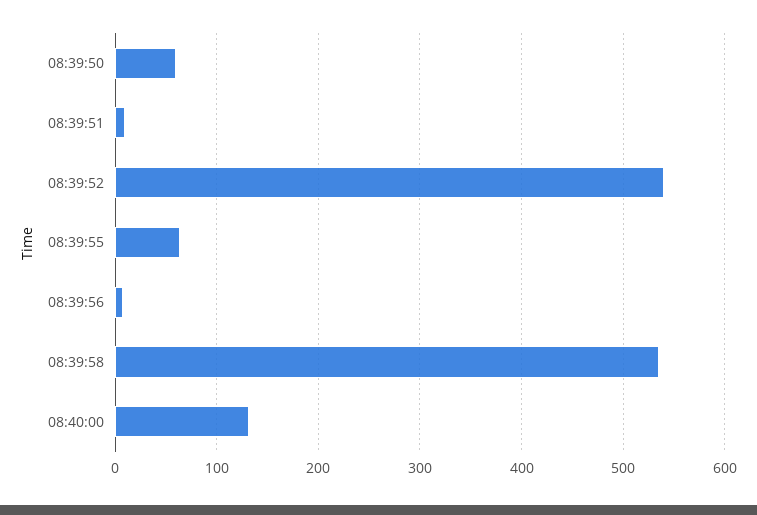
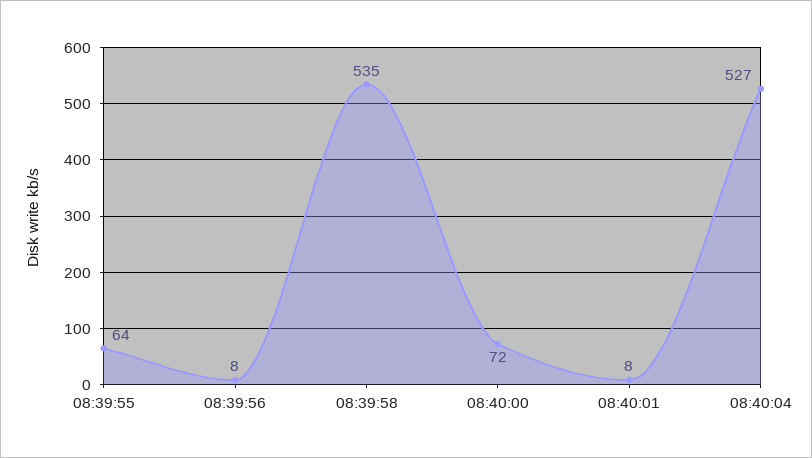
08:39:50: 60 -> none
08:39:51: 10 -> none
08:39:52: 540 -> none
08:40:00: 130 -> 72
08:40:01: none -> 8
08:40:04: none -> 527

